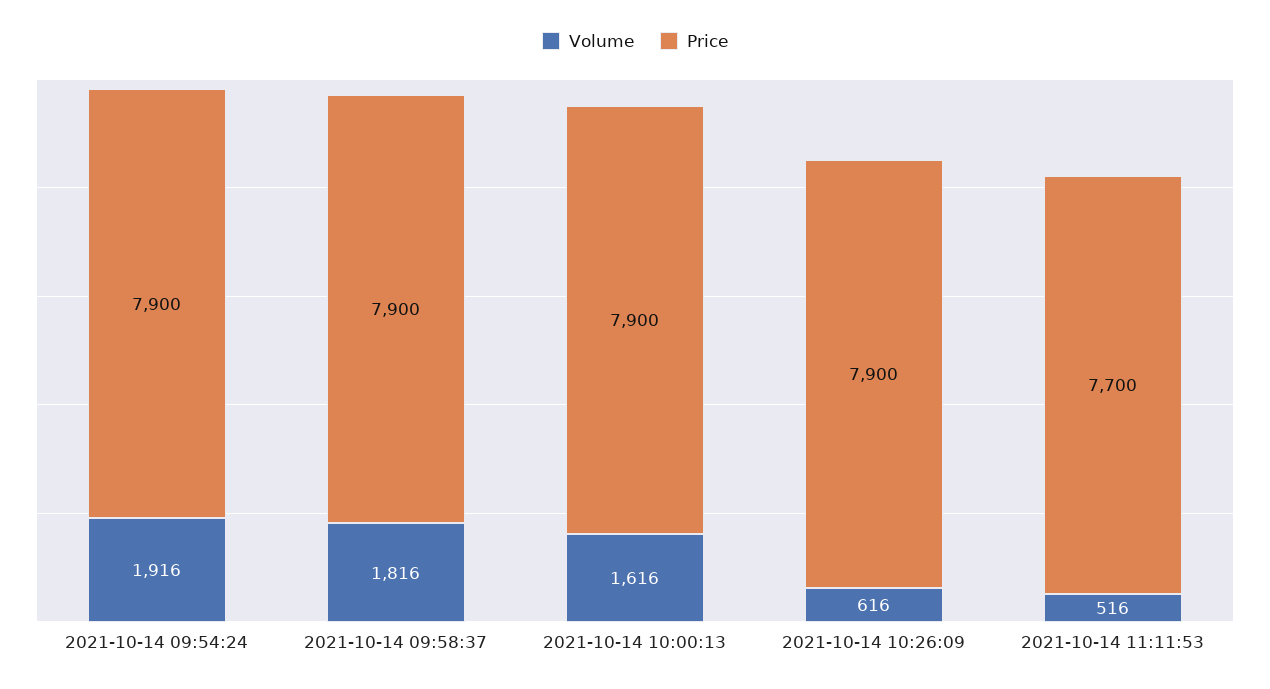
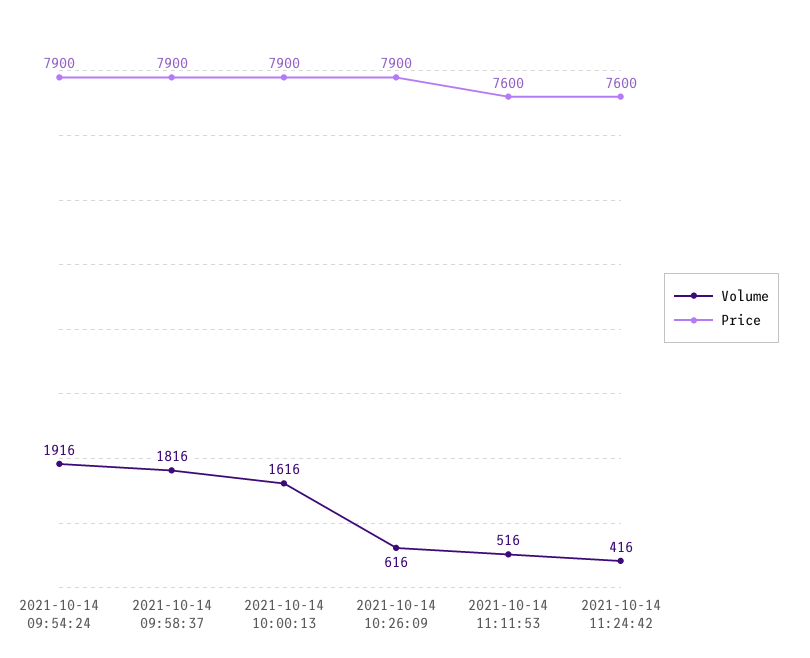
Price, 2021-10-14 11:11:53: 7700 -> 7600
Volume, 2021-10-14 11:24:42: none -> 416
Price, 2021-10-14 11:24:42: none -> 7600

